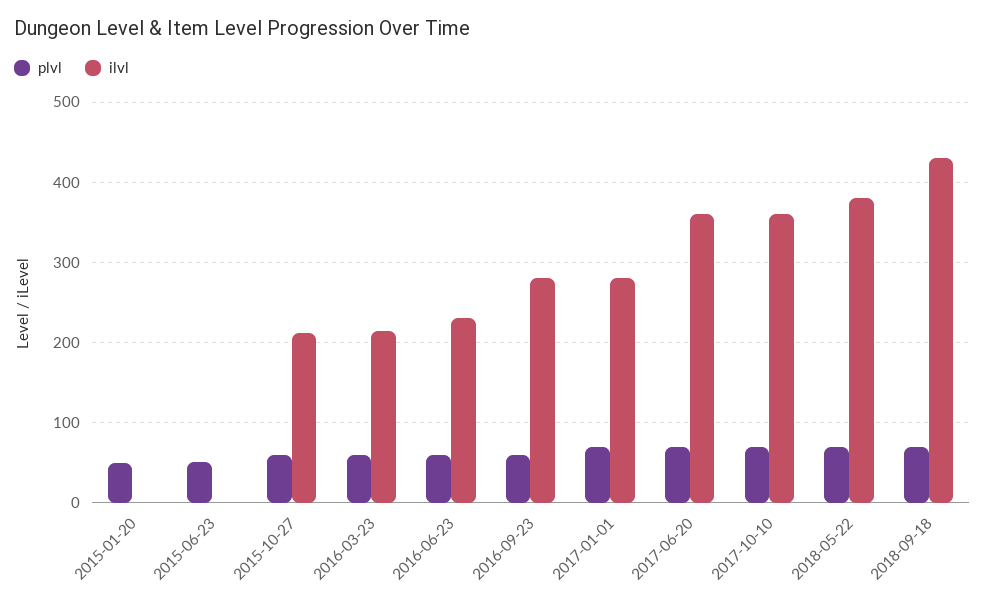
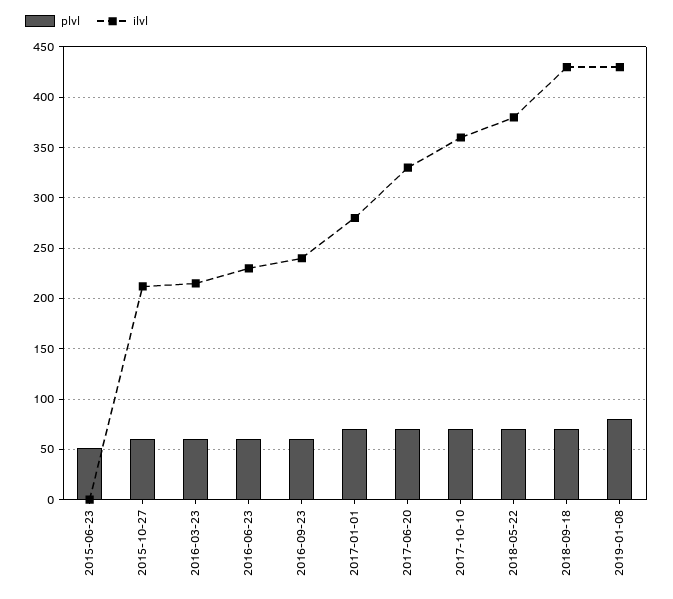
plvl, 2015-01-20: 50 -> none
ilvl, 2015-01-20: 0 -> none
ilvl, 2016-09-23: 280 -> 240
ilvl, 2017-06-20: 360 -> 330
plvl, 2019-01-08: none -> 80
ilvl, 2019-01-08: none -> 430

